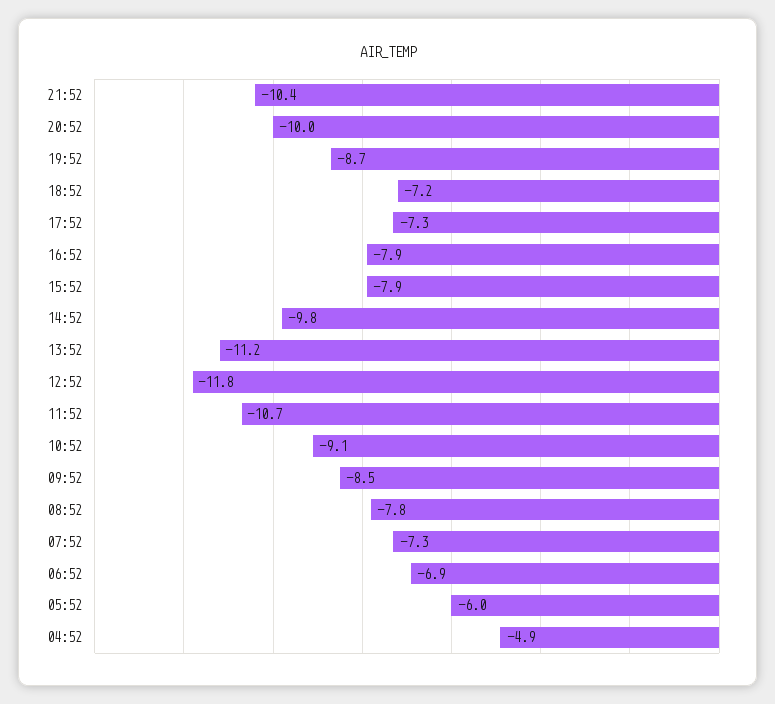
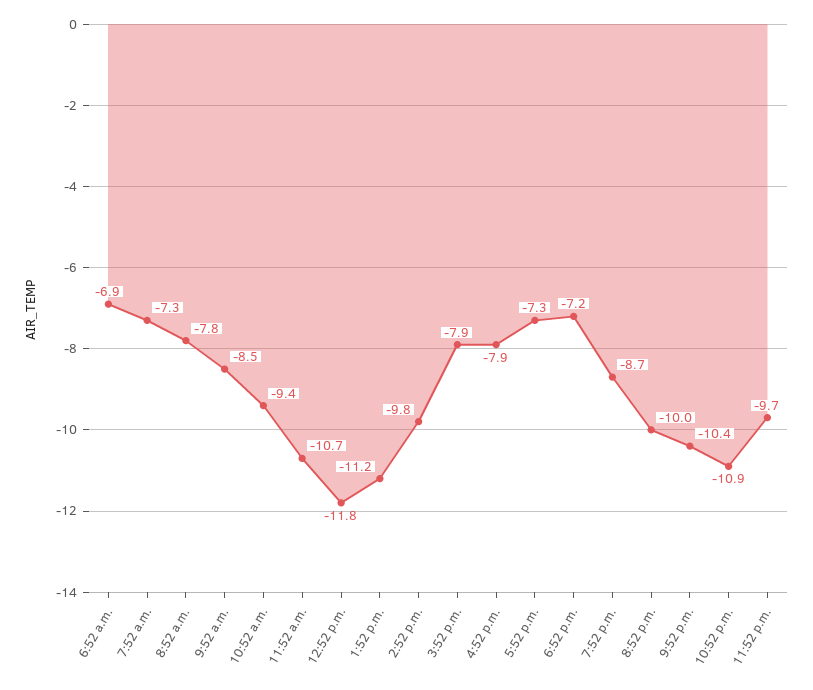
10:52: -9.1 -> -9.4
05:52: -6 -> none
04:52: -4.9 -> none
10:52 p.m.: none -> -10.9
11:52 p.m.: none -> -9.7

